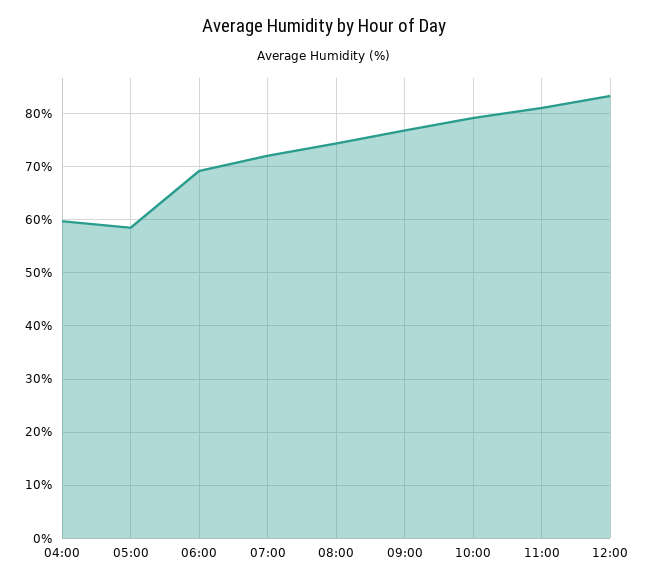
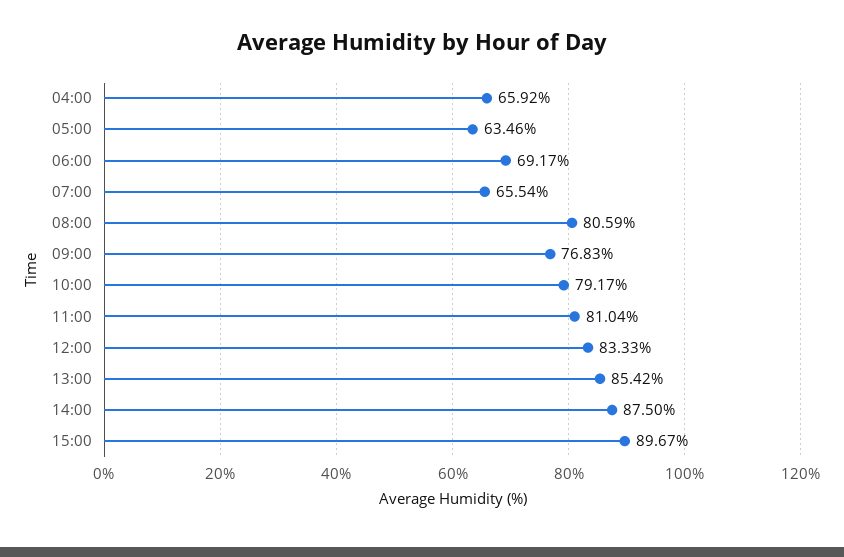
04:00: 60 -> 65.92
05:00: 58 -> 63.46
07:00: 72 -> 65.54
08:00: 74 -> 80.59
13:00: none -> 85.42
14:00: none -> 87.5
15:00: none -> 89.67

